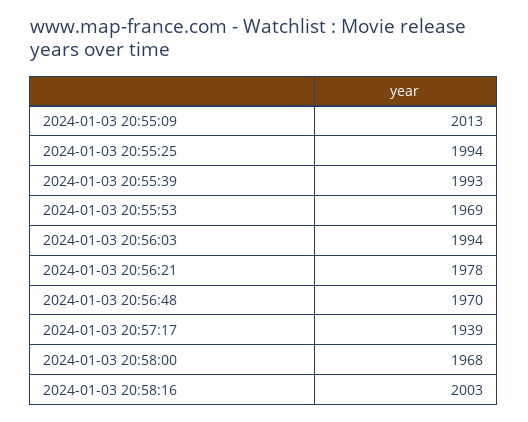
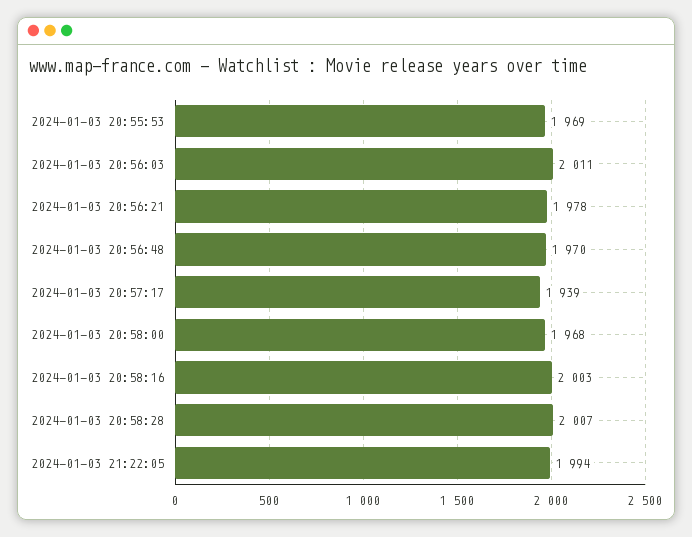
2024-01-03 20:55:09: 2013 -> none
2024-01-03 20:55:25: 1994 -> none
2024-01-03 20:55:39: 1993 -> none
2024-01-03 20:56:03: 1994 -> 2011
2024-01-03 20:58:28: none -> 2007
2024-01-03 21:22:05: none -> 1994

